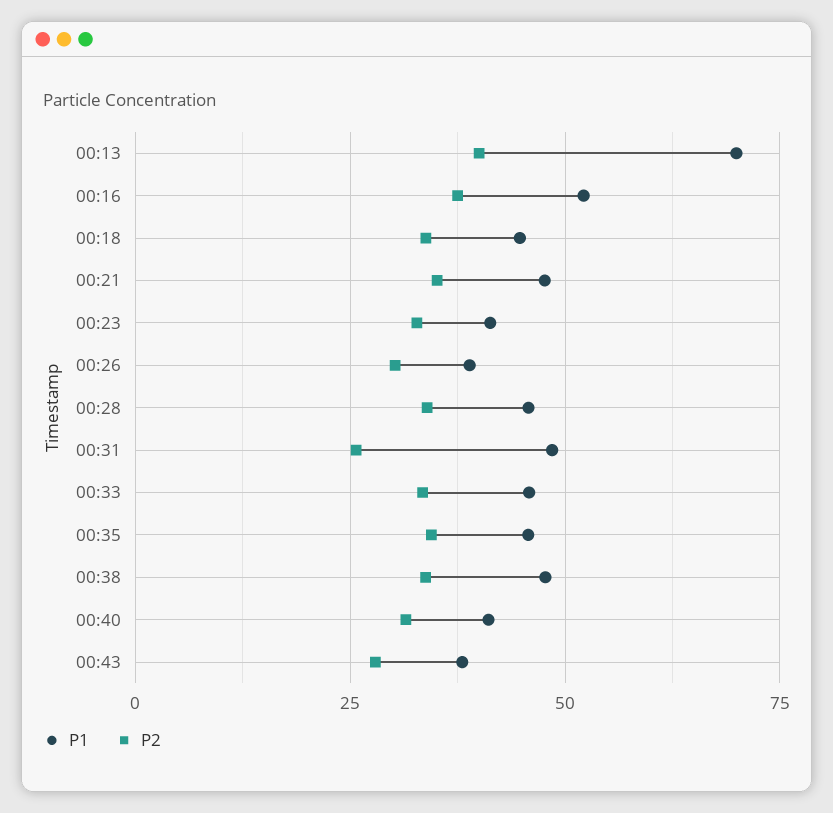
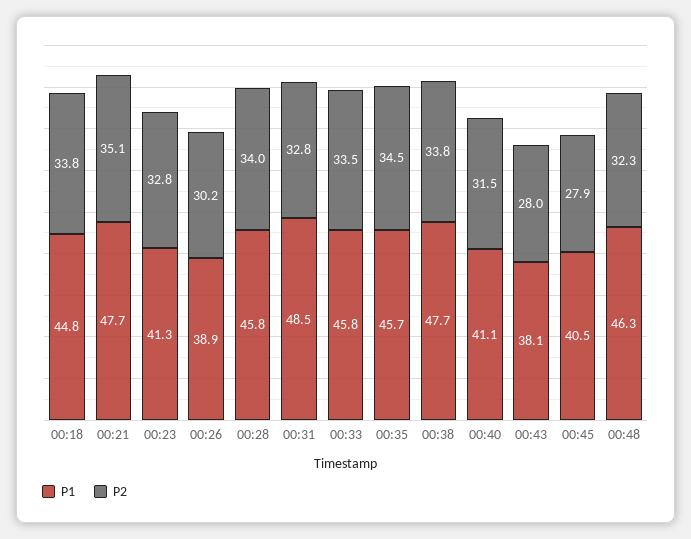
P1, 00:13: 70 -> none
P2, 00:13: 40 -> none
P1, 00:16: 52.5 -> none
P2, 00:16: 37.5 -> none
P2, 00:31: 25 -> 32.8
P1, 00:45: none -> 40.5
P2, 00:45: none -> 27.9
P1, 00:48: none -> 46.3
P2, 00:48: none -> 32.3

